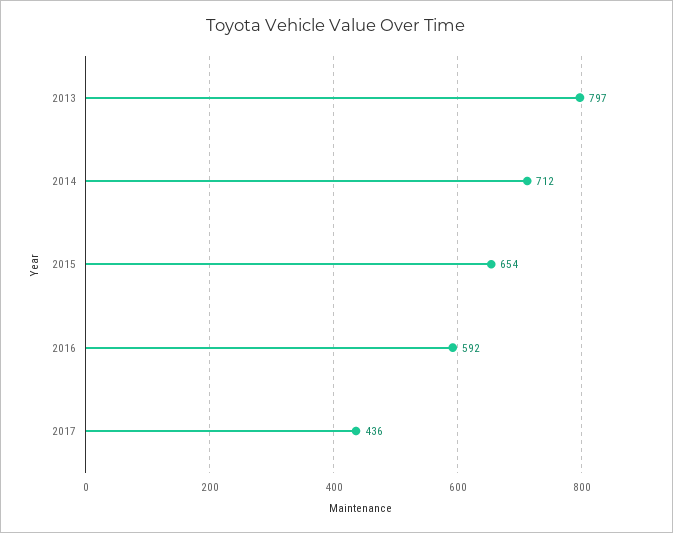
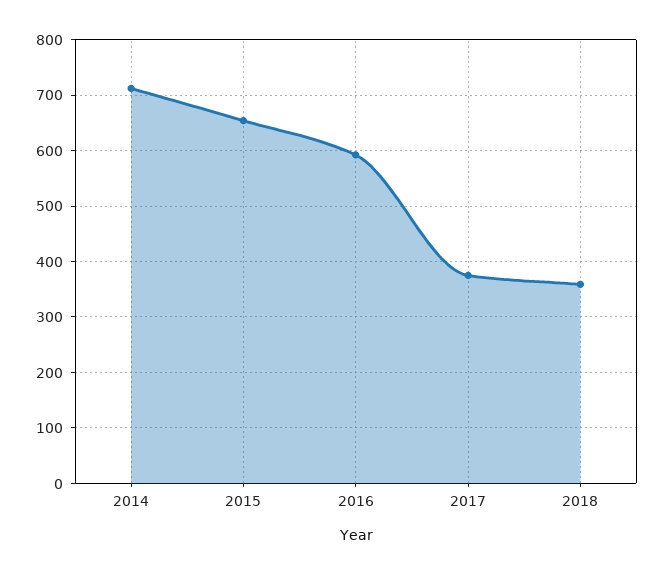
2013: 797 -> none
2017: 436 -> 380
2018: none -> 360

